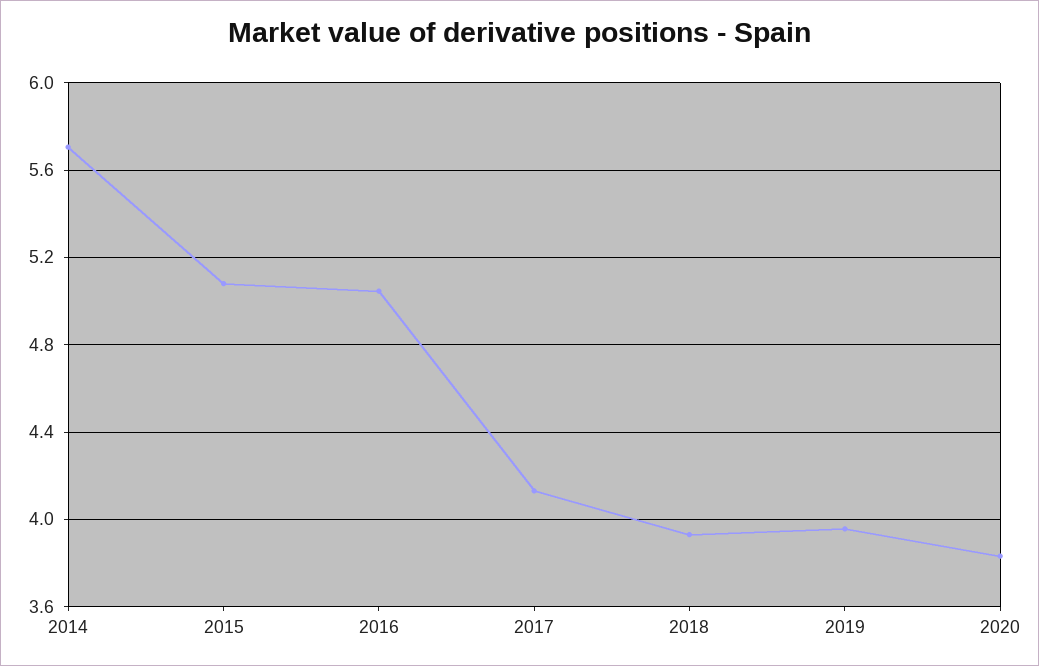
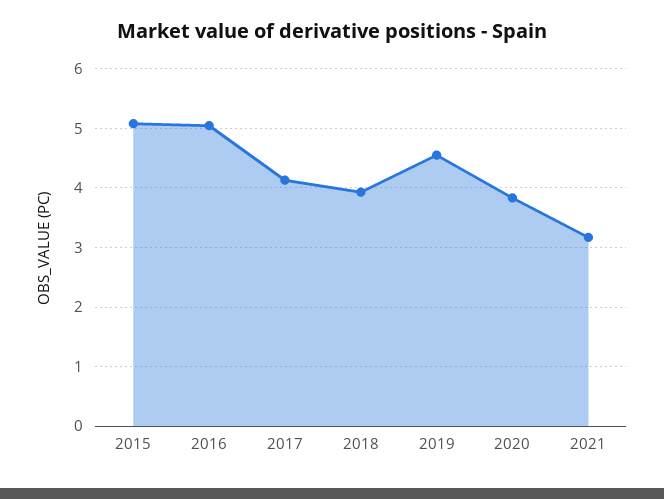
2014: 5.7 -> none
2019: 3.95 -> 4.6
2021: none -> 3.2

